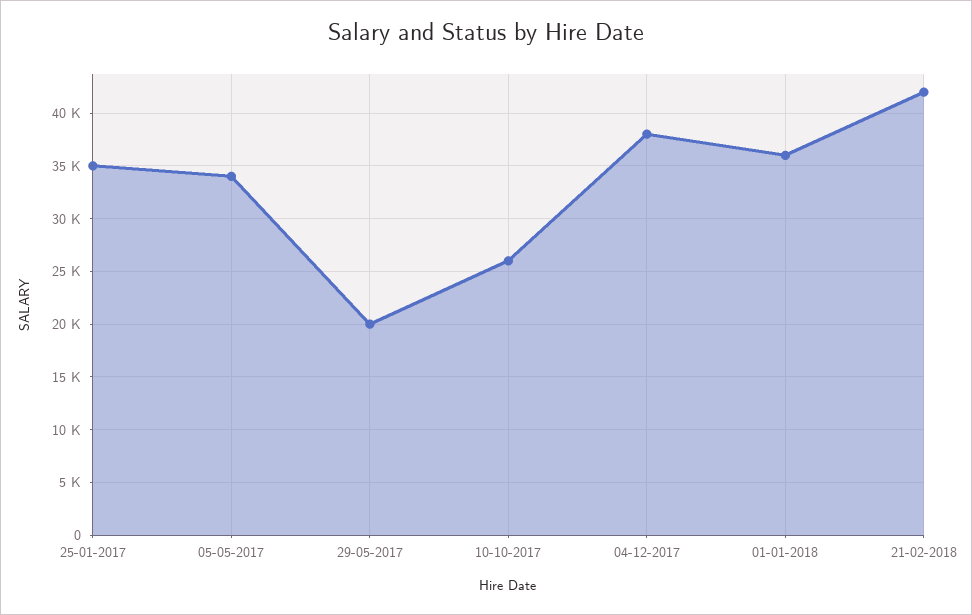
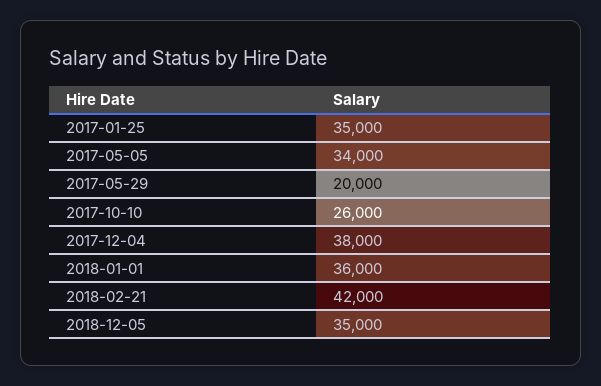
2018-12-05: none -> 35000

